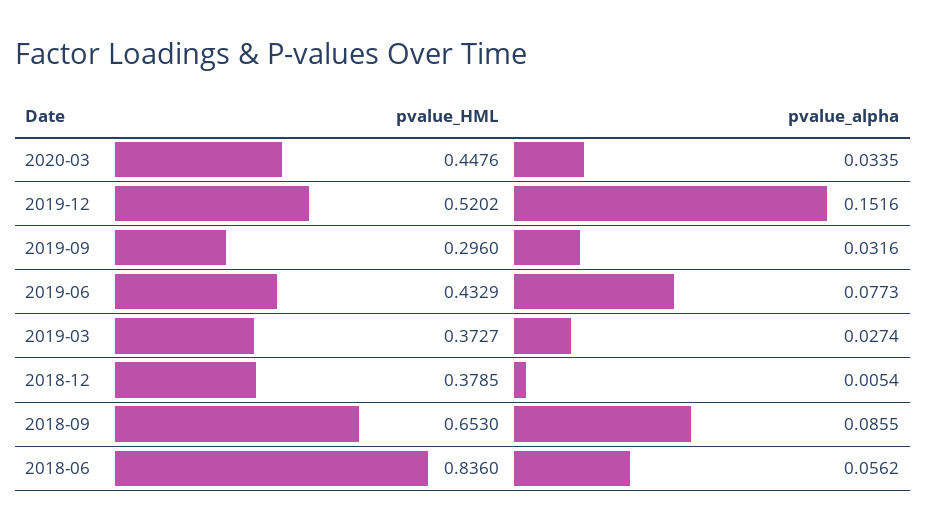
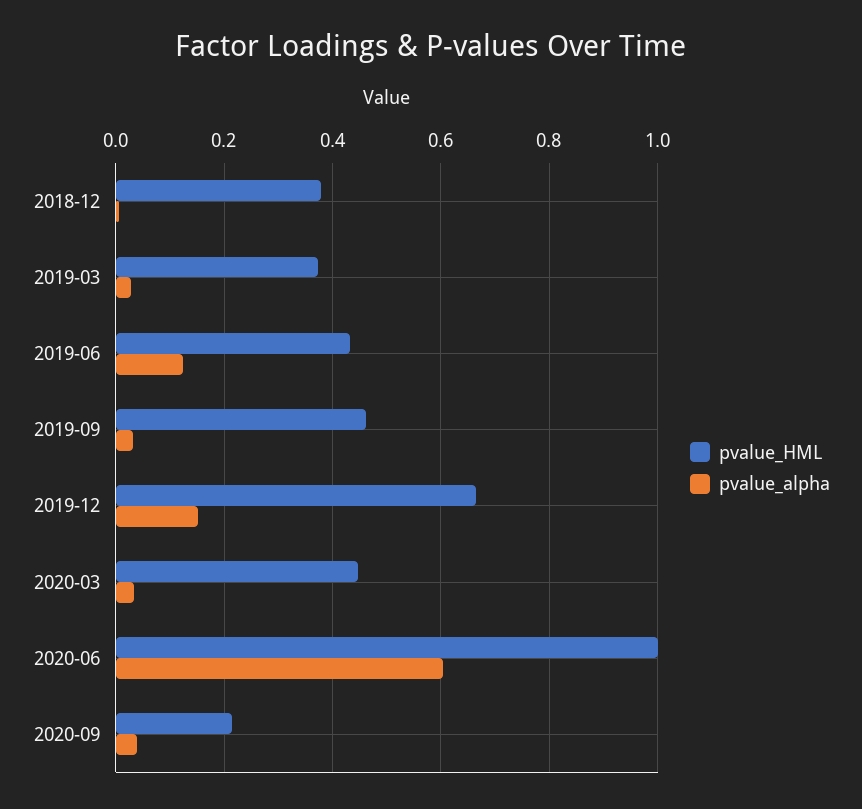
pvalue_HML, 2019-12: 0.5202 -> 0.66
pvalue_HML, 2019-09: 0.296 -> 0.46
pvalue_alpha, 2019-06: 0.0773 -> 0.12
pvalue_HML, 2018-09: 0.653 -> none
pvalue_alpha, 2018-09: 0.0855 -> none
pvalue_HML, 2018-06: 0.836 -> none
pvalue_alpha, 2018-06: 0.0562 -> none
pvalue_HML, 2020-06: none -> 1
pvalue_alpha, 2020-06: none -> 0.6
pvalue_HML, 2020-09: none -> 0.22
pvalue_alpha, 2020-09: none -> 0.04

